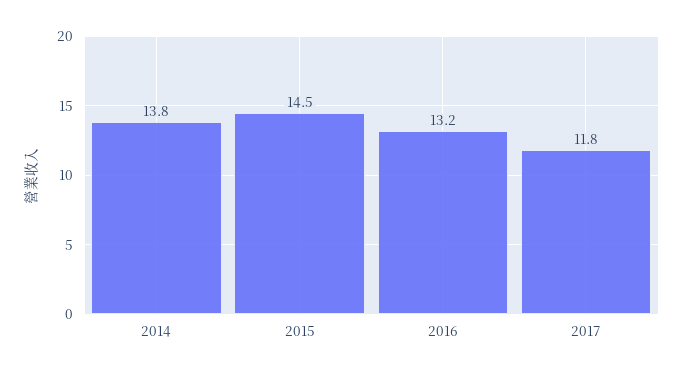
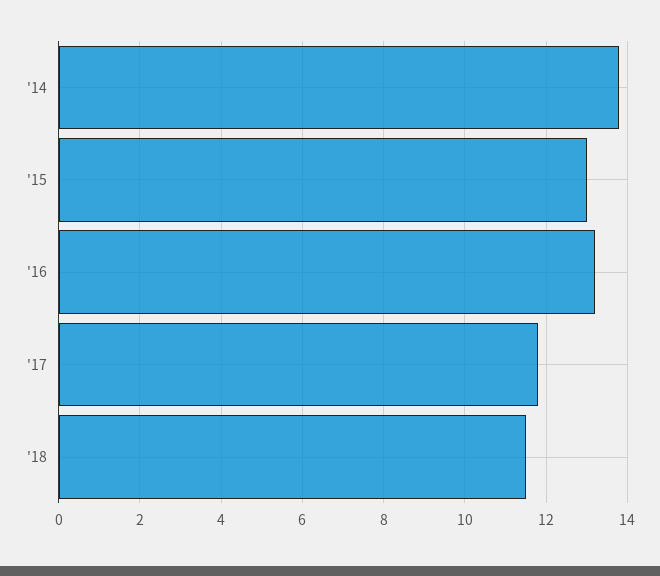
2015: 14.5 -> 13
'18: none -> 11.5

